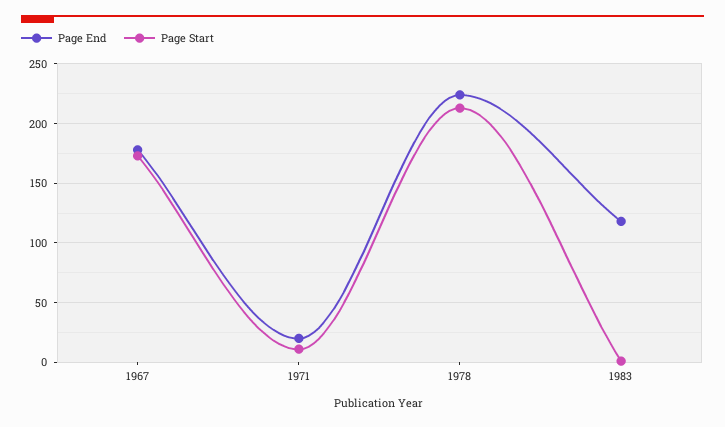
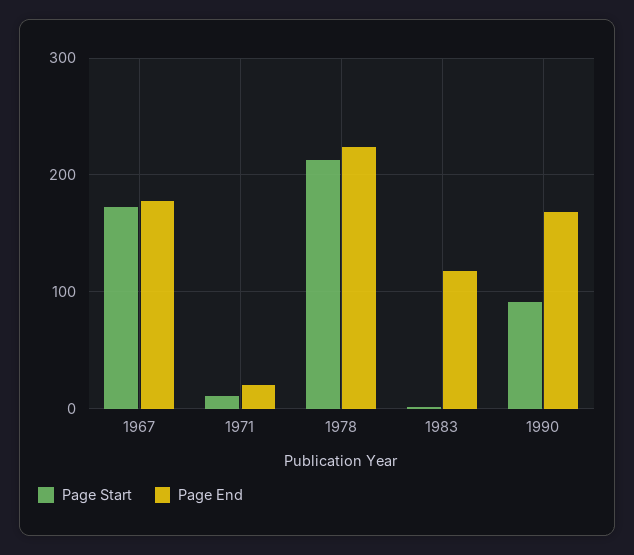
Page Start, 1990: none -> 90
Page End, 1990: none -> 170

